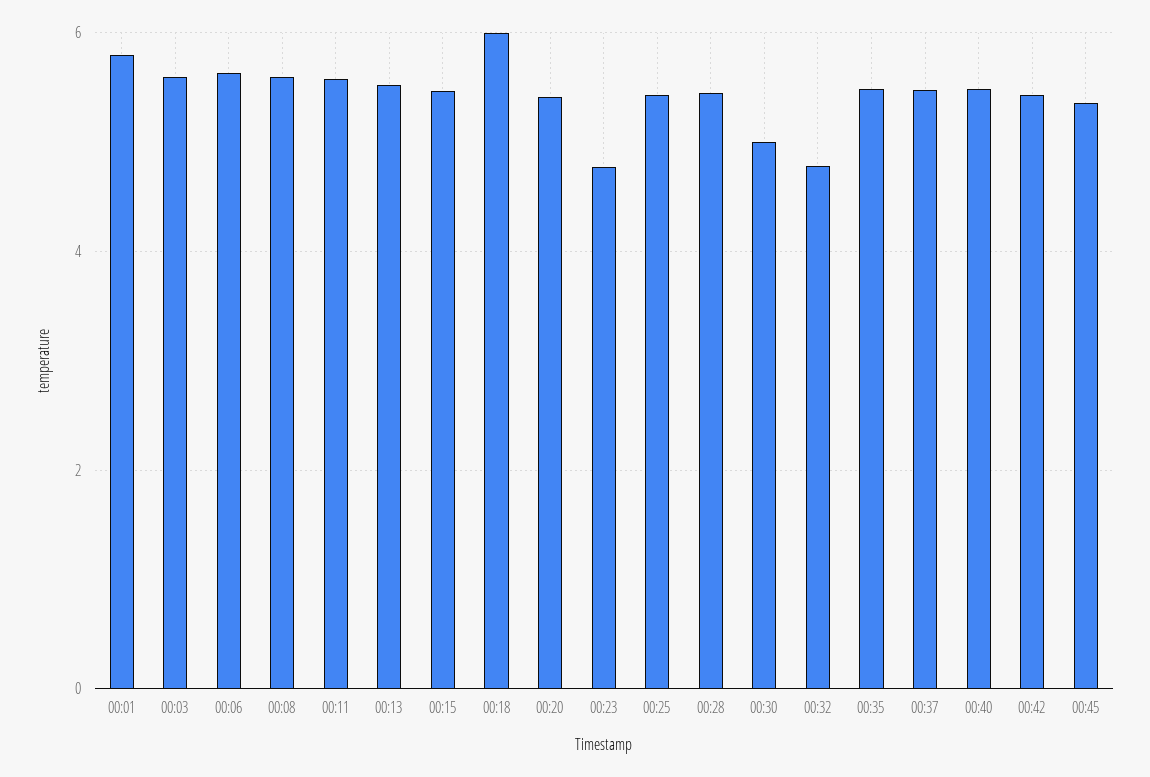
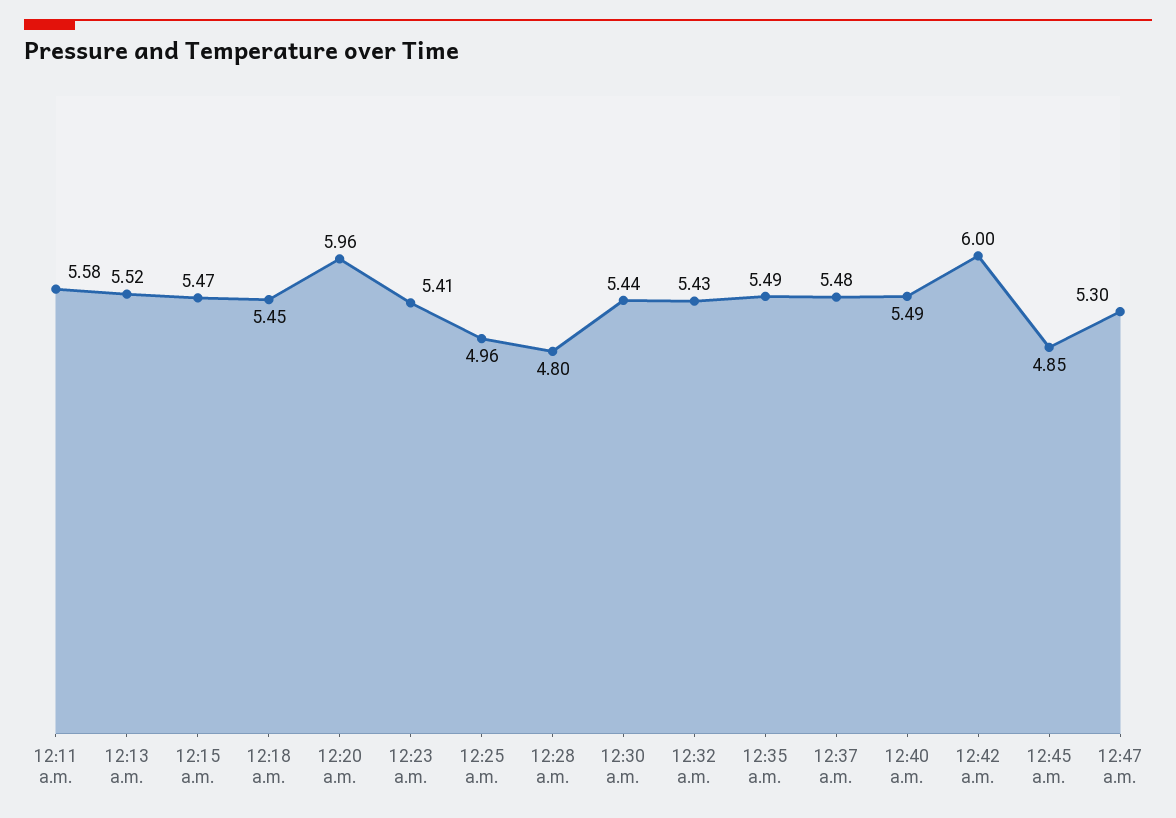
00:01: 5.8 -> none
00:03: 5.6 -> none
00:06: 5.6 -> none
00:08: 5.6 -> none
00:18: 6 -> 5.45
00:20: 5.4 -> 5.96
00:23: 4.8 -> 5.41
00:25: 5.4 -> 4.96
00:28: 5.4 -> 4.8
00:30: 5 -> 5.44
00:32: 4.8 -> 5.43
00:42: 5.4 -> 6
00:45: 5.4 -> 4.85
12:47 a.m.: none -> 5.3

